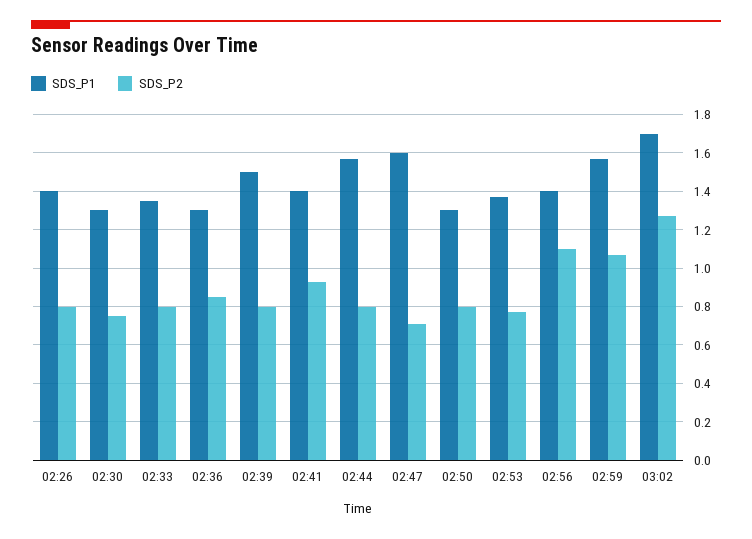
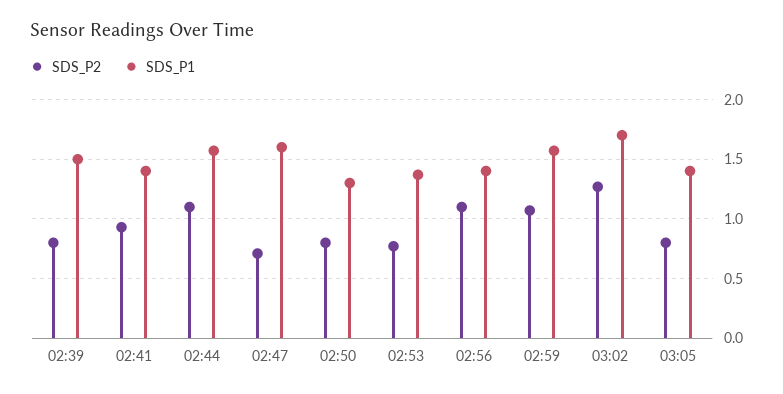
SDS_P1, 02:26: 1.4 -> none
SDS_P2, 02:26: 0.8 -> none
SDS_P1, 02:30: 1.3 -> none
SDS_P2, 02:30: 0.75 -> none
SDS_P1, 02:33: 1.35 -> none
SDS_P2, 02:33: 0.8 -> none
SDS_P1, 02:36: 1.3 -> none
SDS_P2, 02:36: 0.85 -> none
SDS_P2, 02:44: 0.8 -> 1.1
SDS_P2, 03:05: none -> 0.8
SDS_P1, 03:05: none -> 1.4

